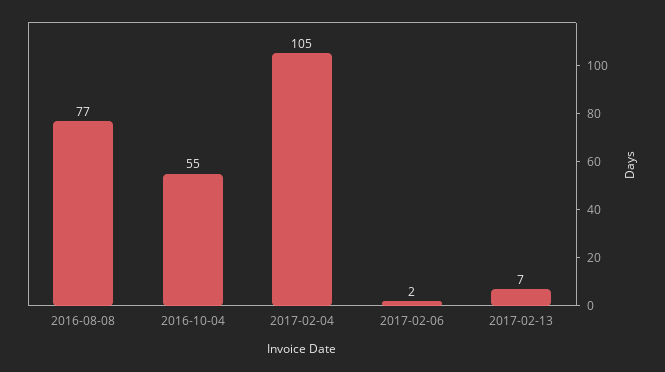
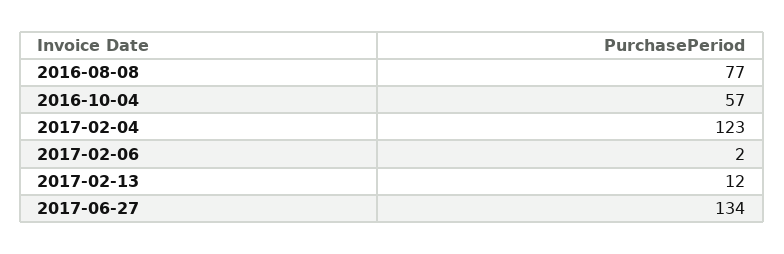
2016-10-04: 55 -> 57
2017-02-04: 105 -> 123
2017-02-13: 7 -> 12
2017-06-27: none -> 134

